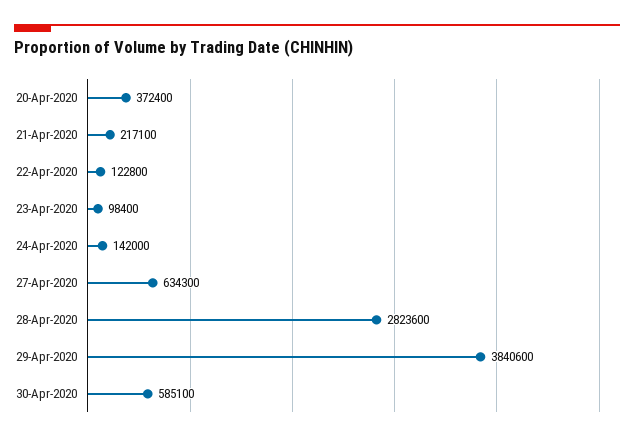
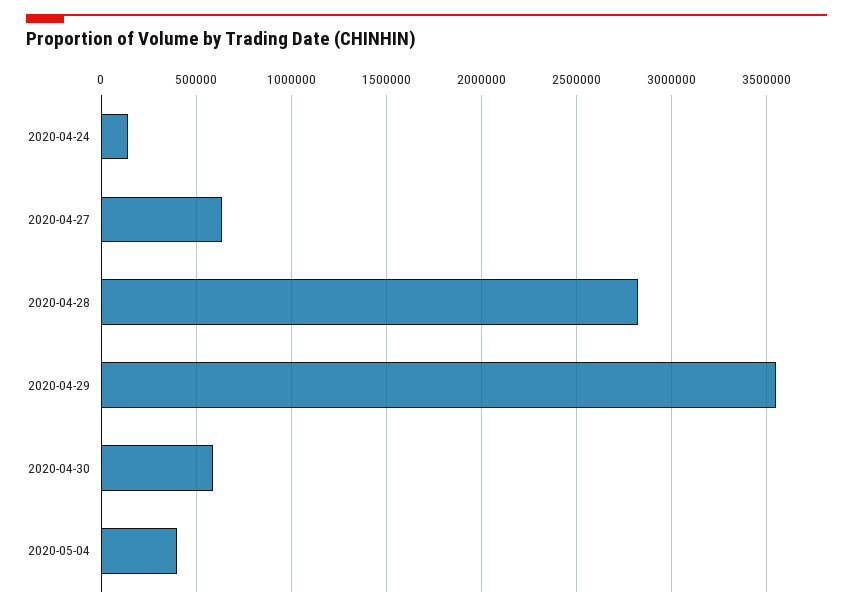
20-Apr-2020: 372400 -> none
21-Apr-2020: 217100 -> none
22-Apr-2020: 122800 -> none
23-Apr-2020: 98400 -> none
29-Apr-2020: 3840600 -> 3550000
2020-05-04: none -> 400000

